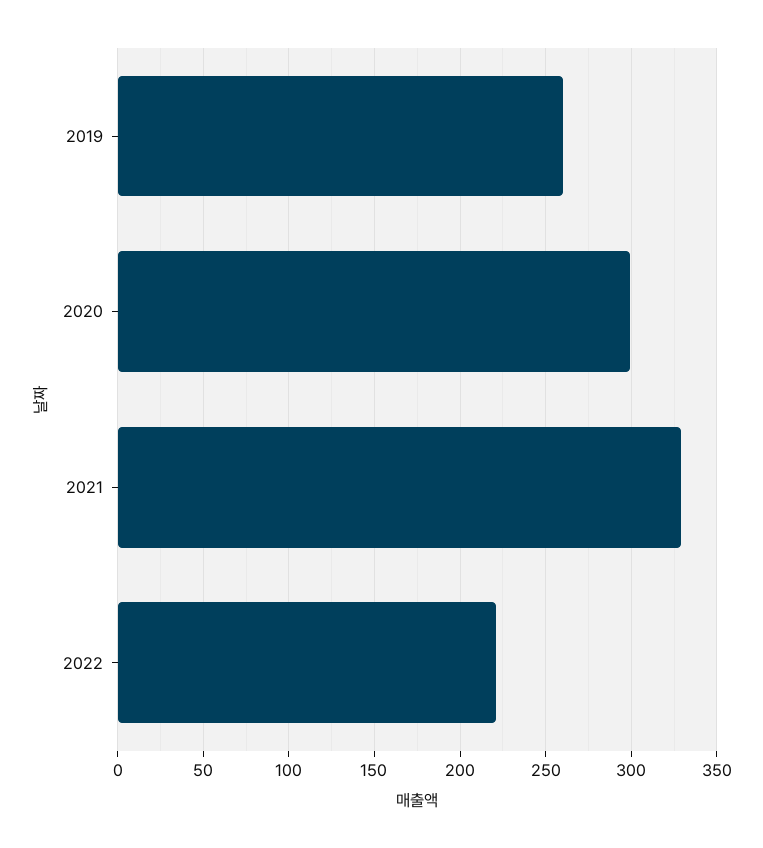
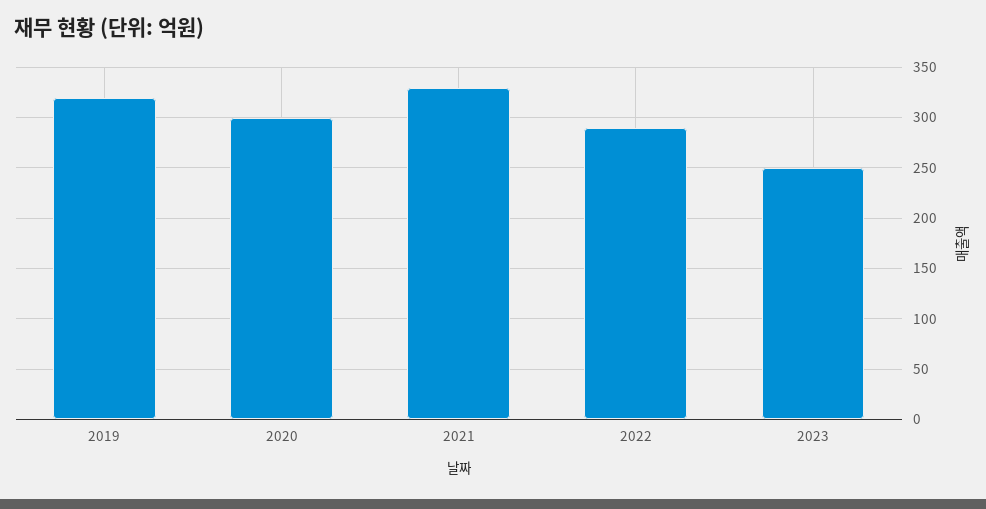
2019: 260 -> 320
2022: 220 -> 290
2023: none -> 250

